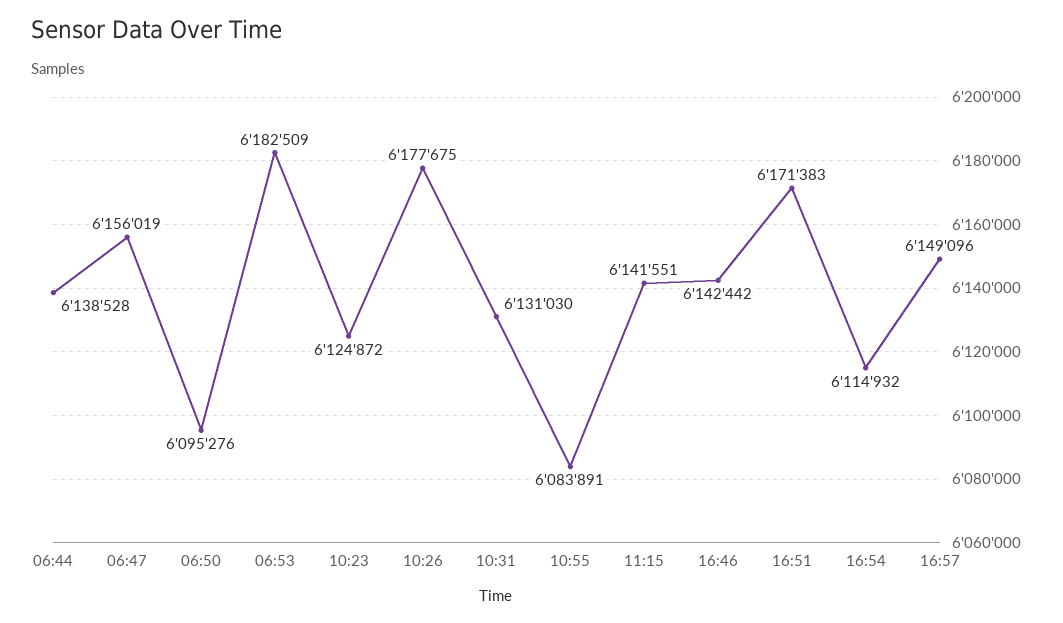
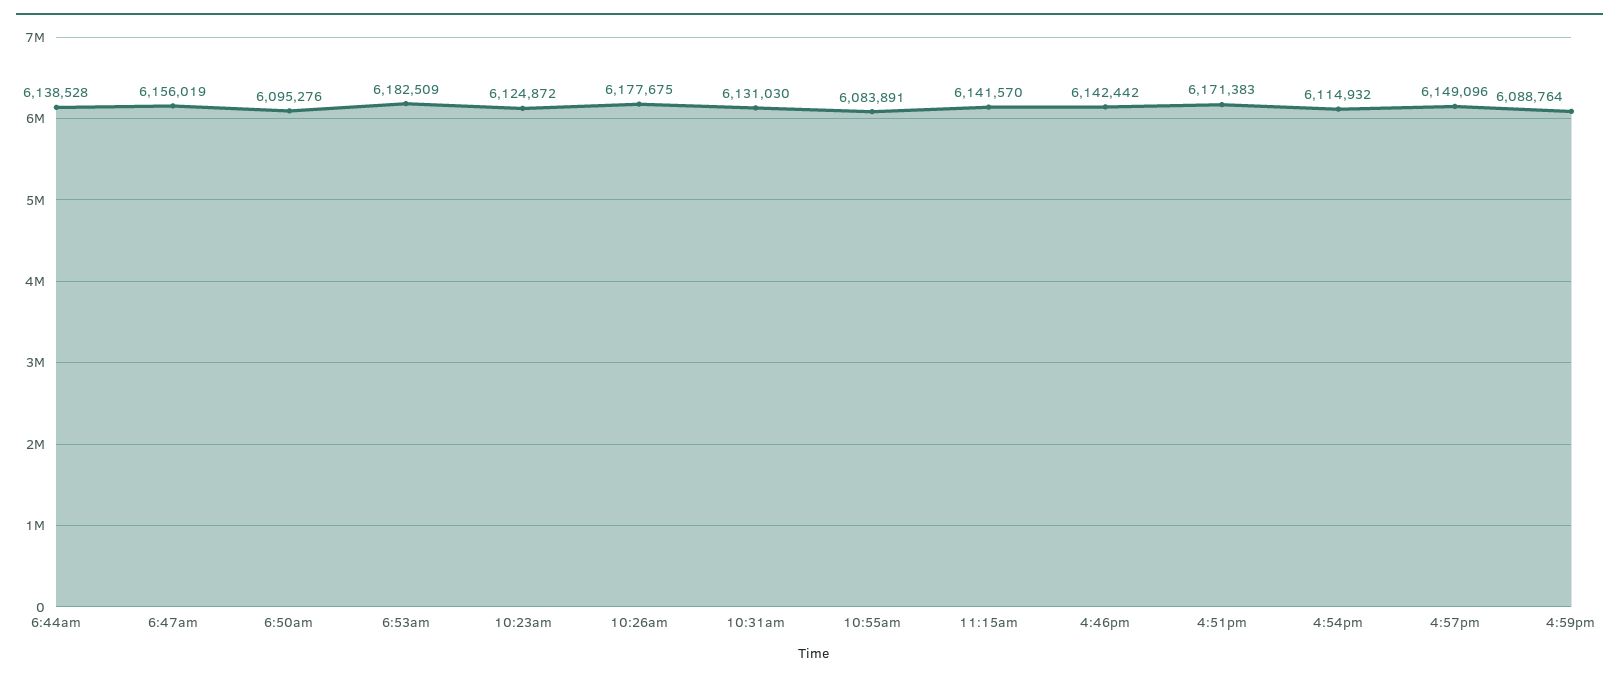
11:15: 6141551 -> 6141570
4:59pm: none -> 6088764

